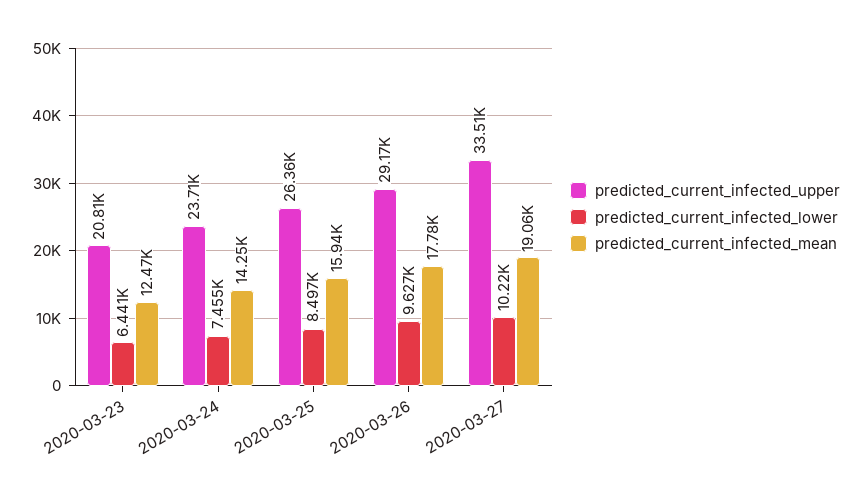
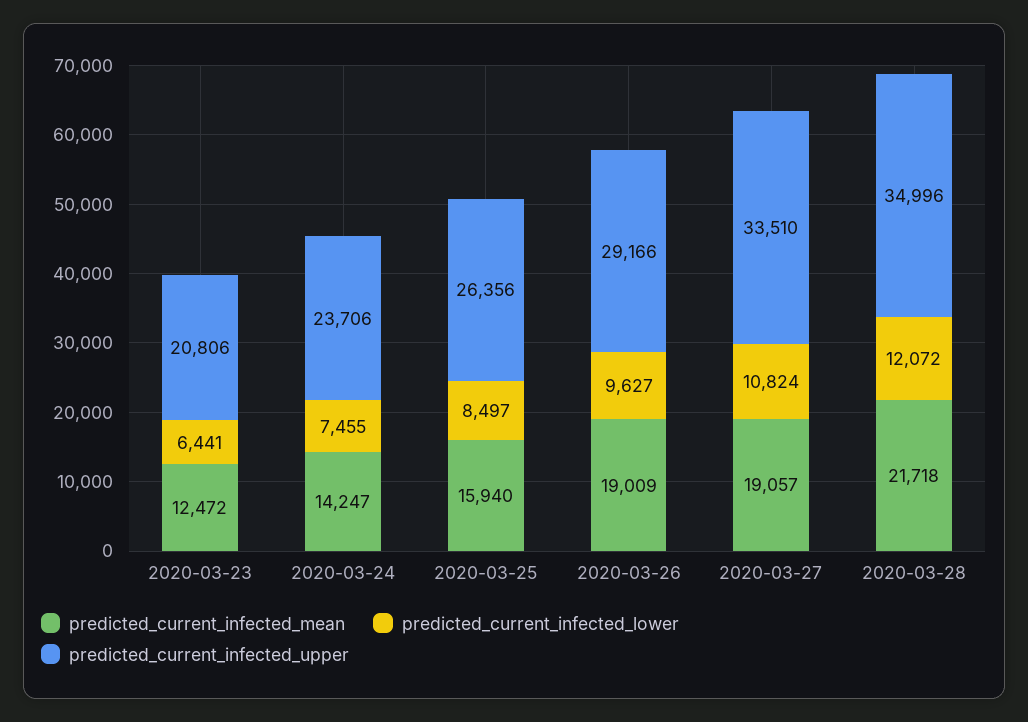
predicted_current_infected_mean, 2020-03-26: 17780 -> 19009
predicted_current_infected_lower, 2020-03-27: 10220 -> 10824
predicted_current_infected_mean, 2020-03-28: none -> 21718
predicted_current_infected_lower, 2020-03-28: none -> 12072
predicted_current_infected_upper, 2020-03-28: none -> 34996

